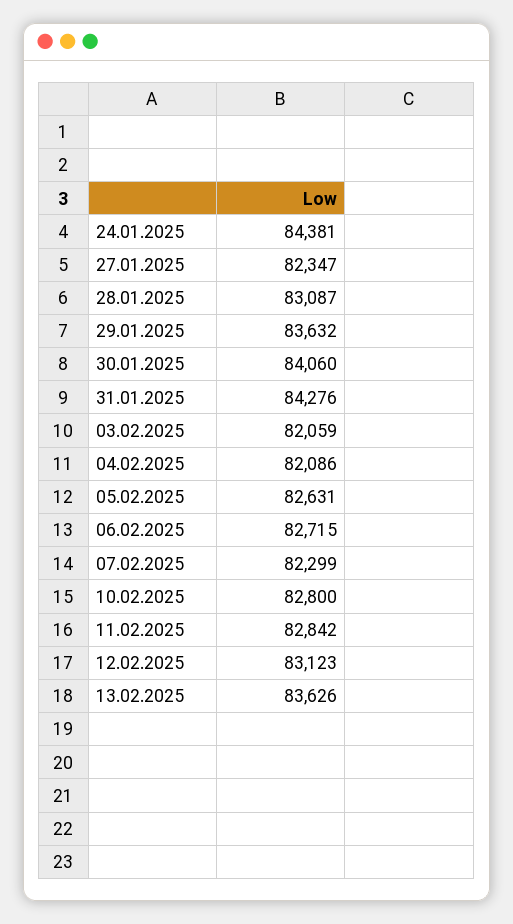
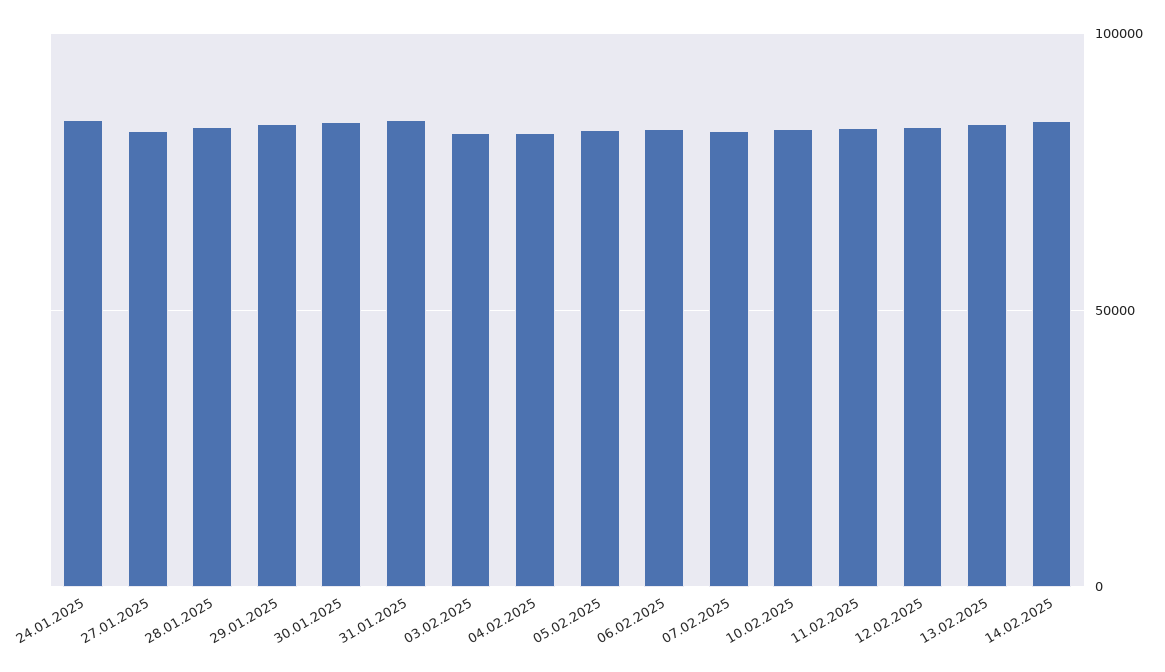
14.02.2025: none -> 85000

